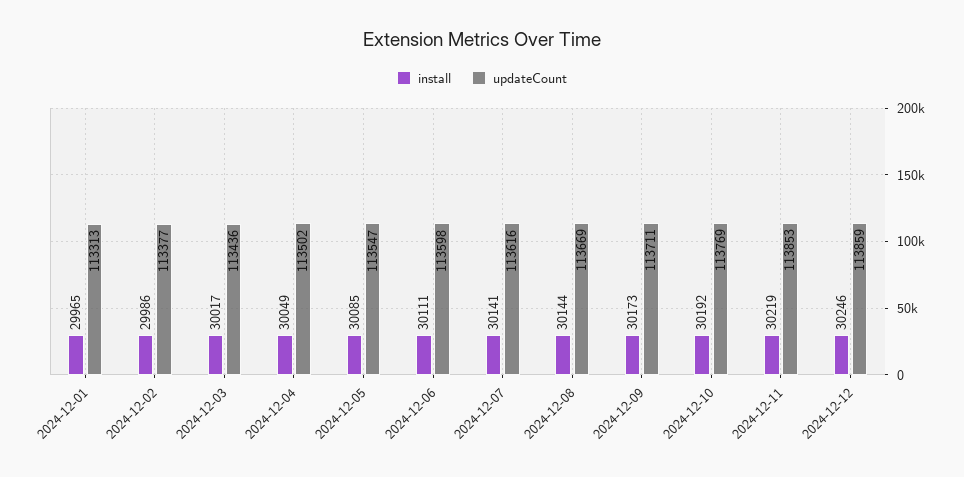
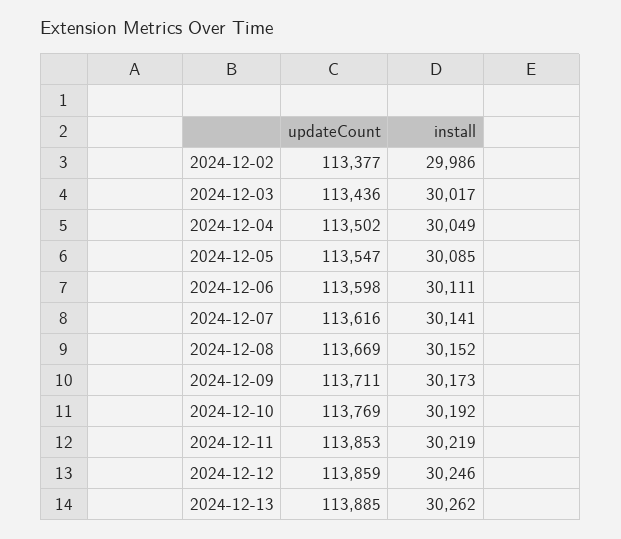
install, 2024-12-01: 29965 -> none
updateCount, 2024-12-01: 113313 -> none
install, 2024-12-08: 30144 -> 30152
updateCount, 2024-12-13: none -> 113885
install, 2024-12-13: none -> 30262

